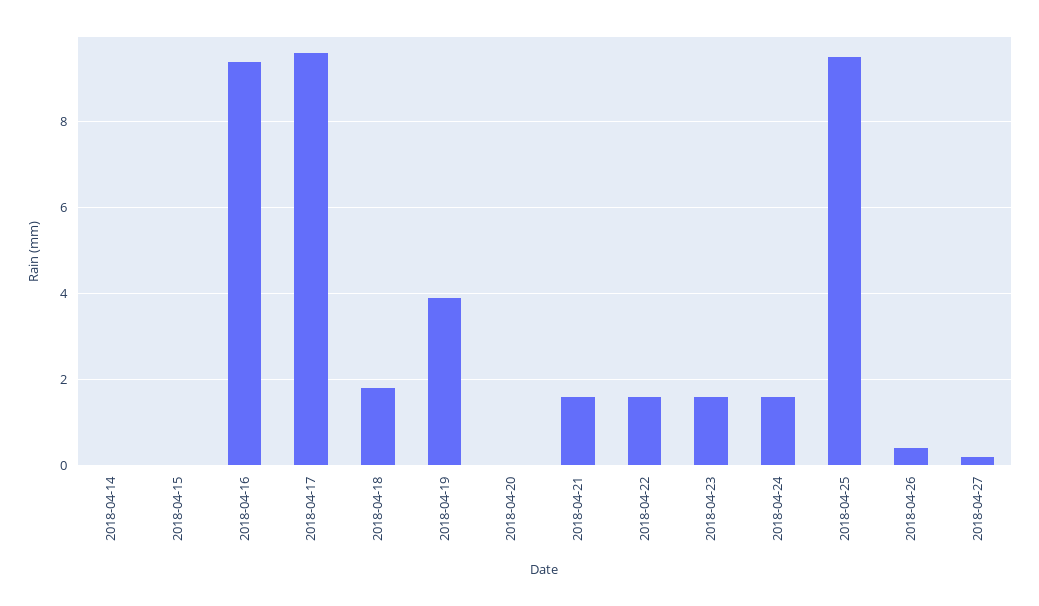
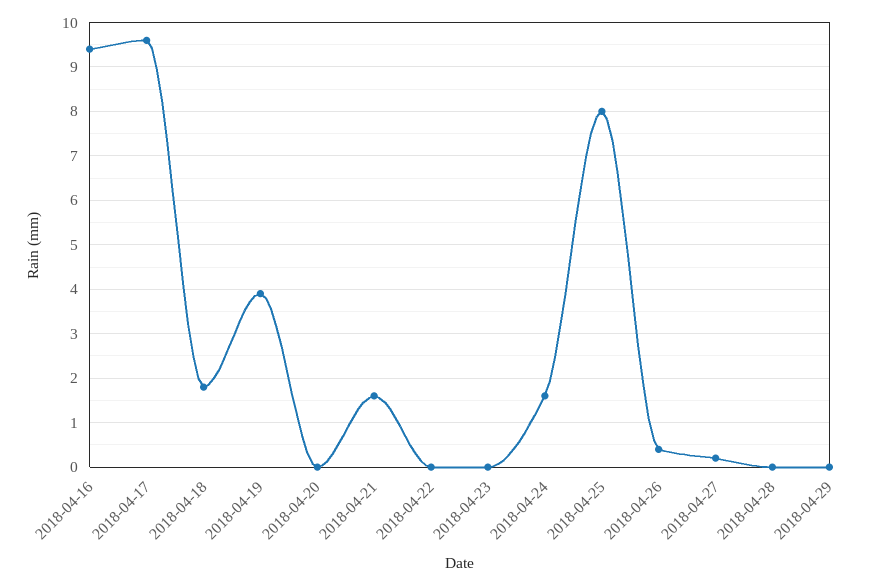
2018-04-14: 0 -> none
2018-04-15: 0 -> none
2018-04-22: 1.5 -> 0
2018-04-23: 1.5 -> 0
2018-04-25: 9.5 -> 8
2018-04-28: none -> 0
2018-04-29: none -> 0

